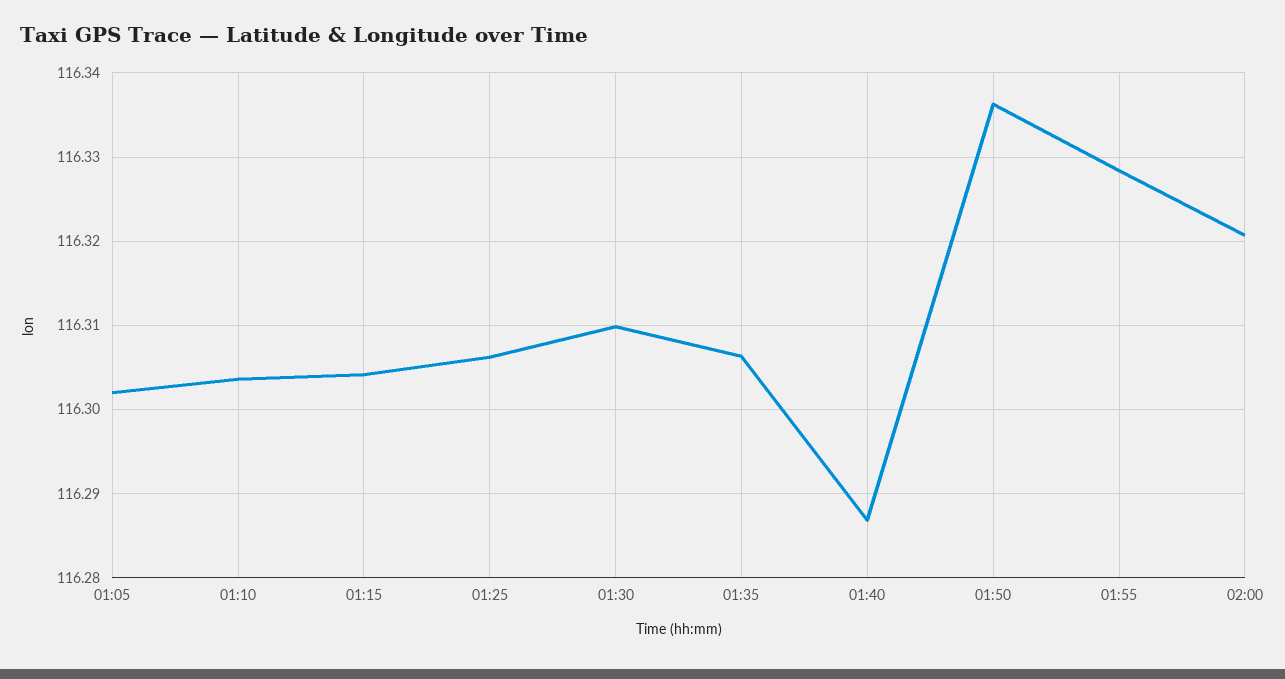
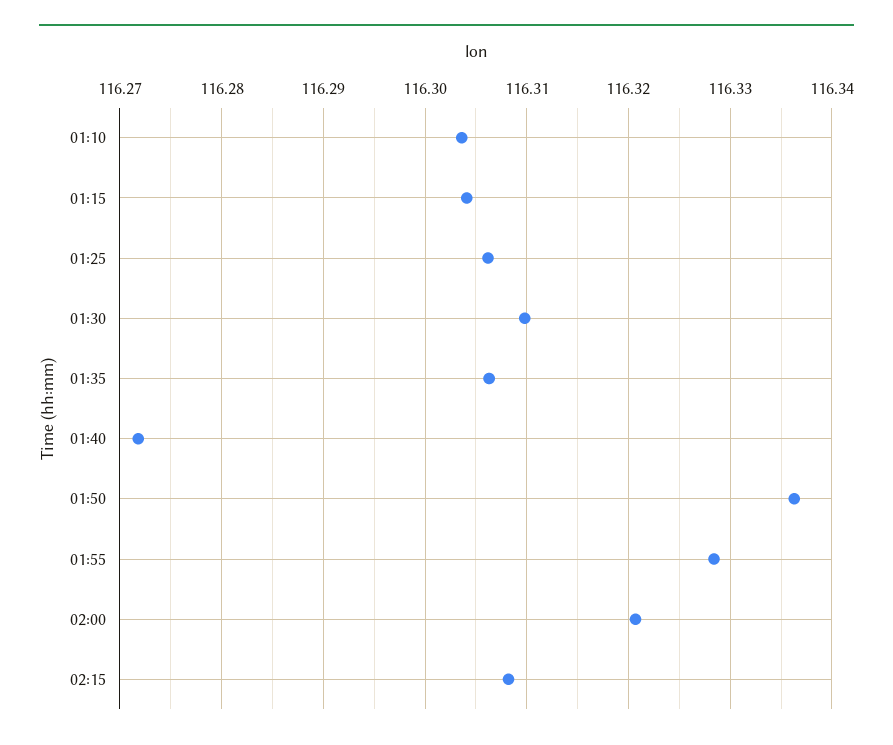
01:05: 116.302 -> none
01:40: 116.287 -> 116.272
02:15: none -> 116.308

